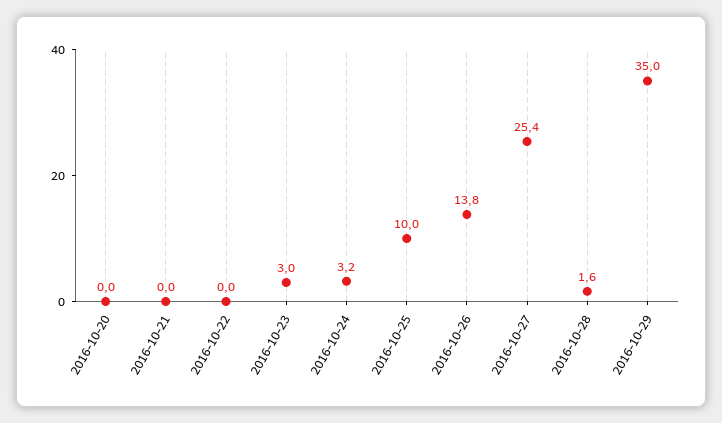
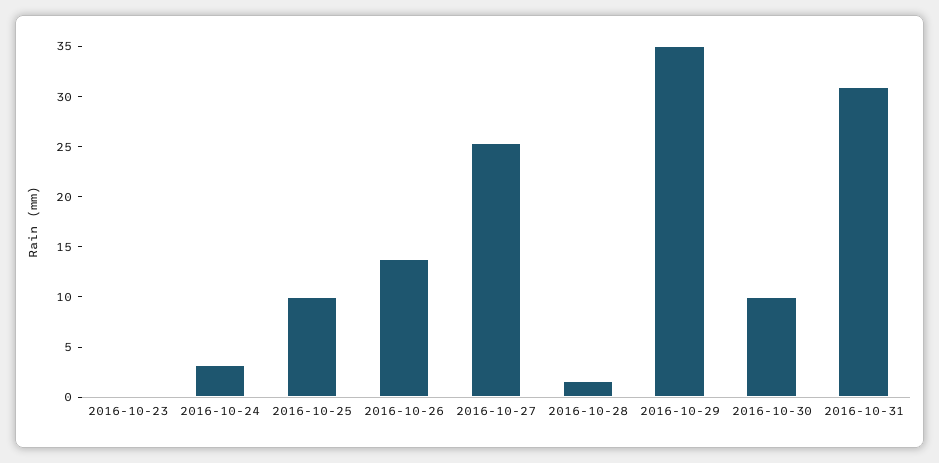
2016-10-20: 0 -> none
2016-10-21: 0 -> none
2016-10-22: 0 -> none
2016-10-23: 3 -> 0
2016-10-30: none -> 10
2016-10-31: none -> 31

